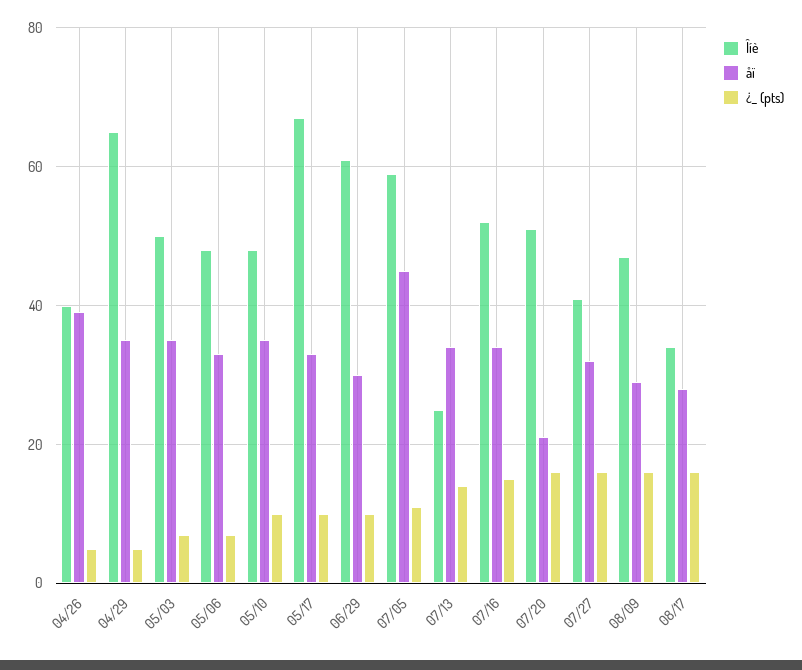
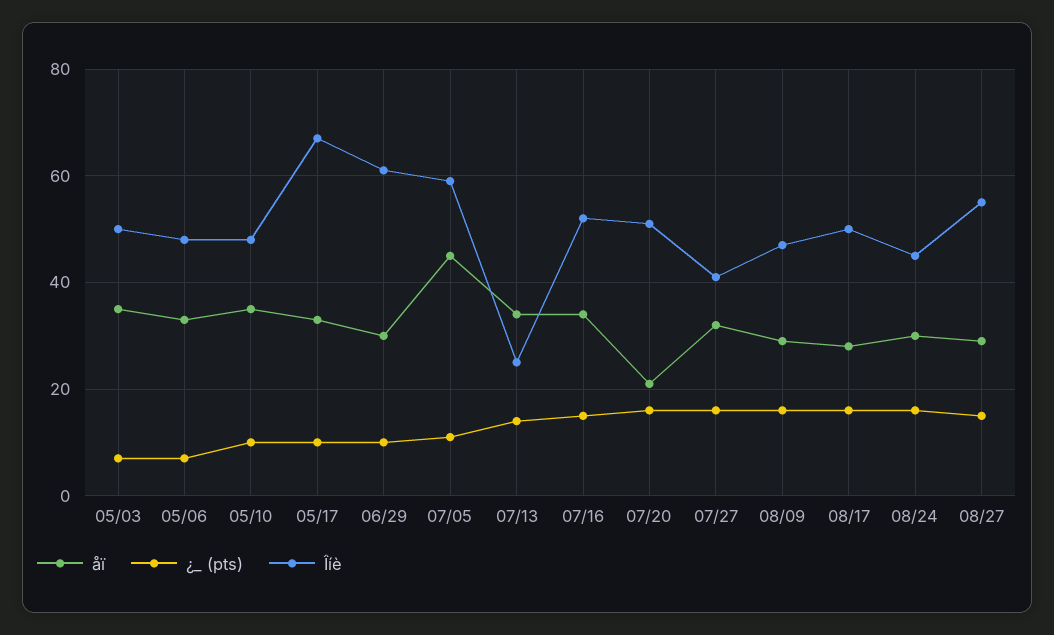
Îíè, 04/26: 40 -> none
åï, 04/26: 40 -> none
¿_ (pts), 04/26: 5 -> none
Îíè, 04/29: 65 -> none
åï, 04/29: 35 -> none
¿_ (pts), 04/29: 5 -> none
Îíè, 08/17: 35 -> 50
åï, 08/24: none -> 30
¿_ (pts), 08/24: none -> 15
Îíè, 08/24: none -> 45
åï, 08/27: none -> 30
¿_ (pts), 08/27: none -> 15
Îíè, 08/27: none -> 55

